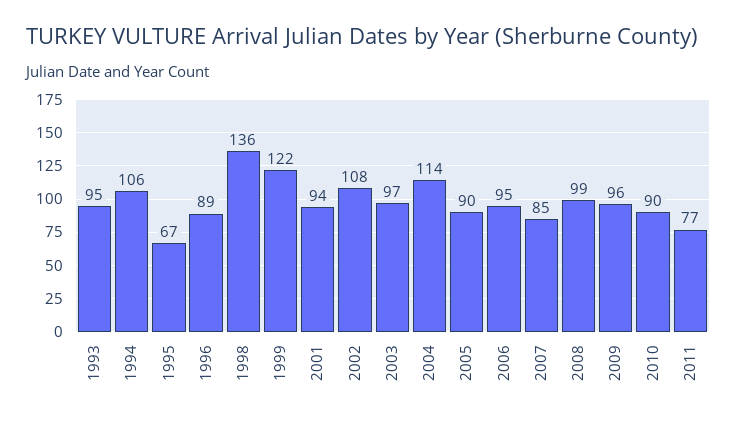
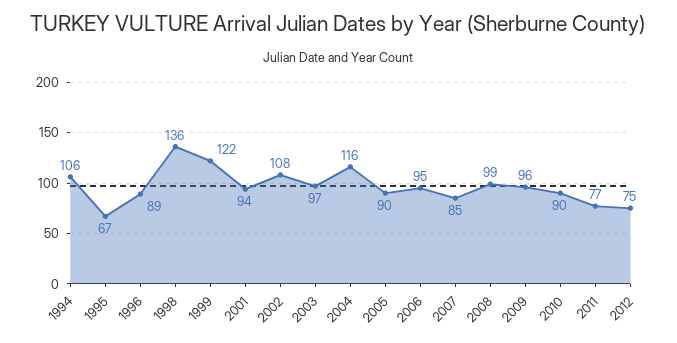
1993: 95 -> none
2004: 114 -> 116
2012: none -> 75

